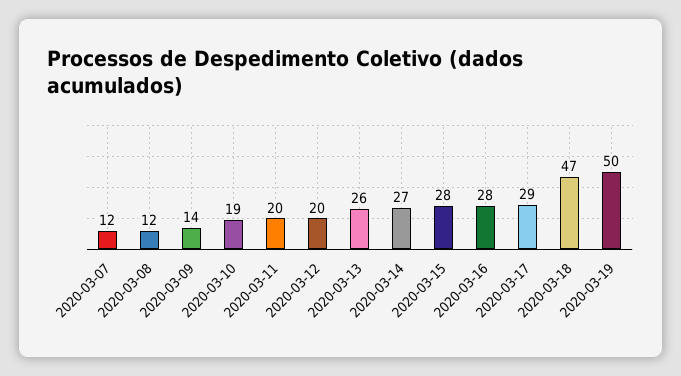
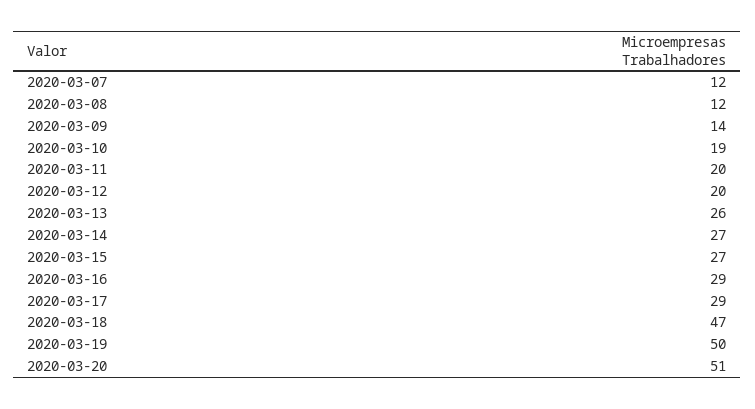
2020-03-15: 28 -> 27
2020-03-16: 28 -> 29
2020-03-20: none -> 51

